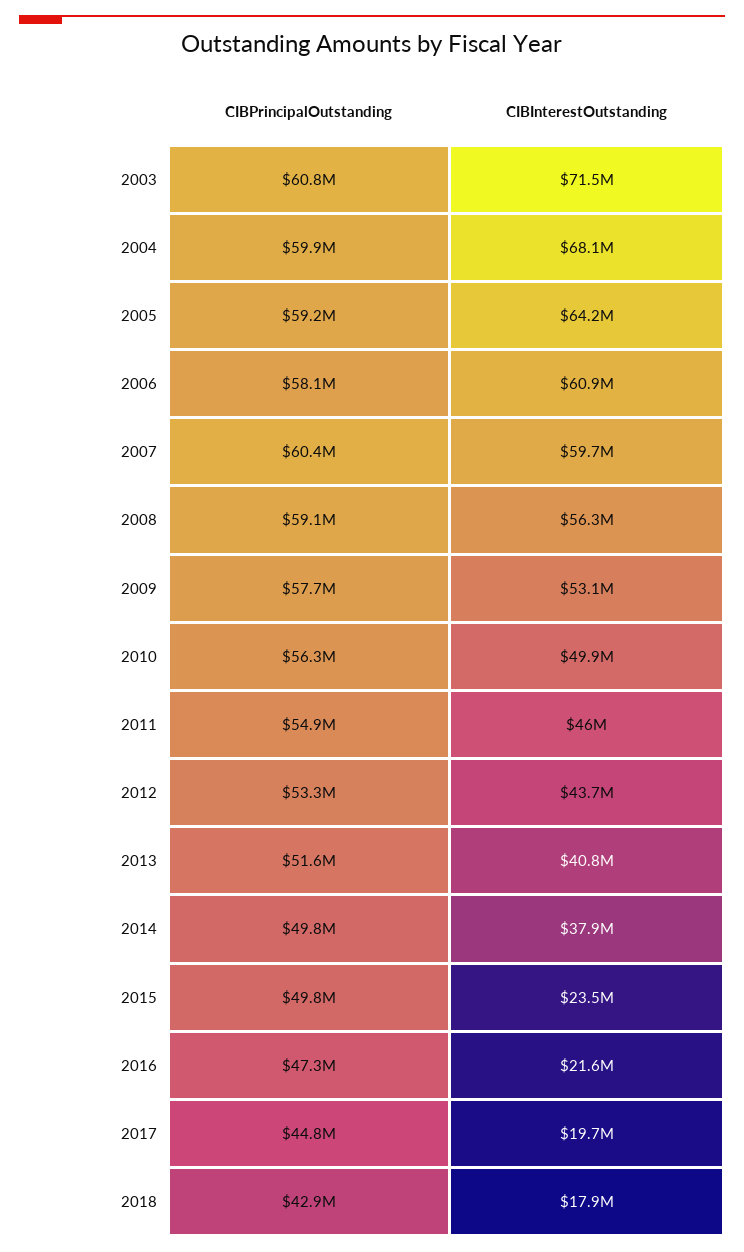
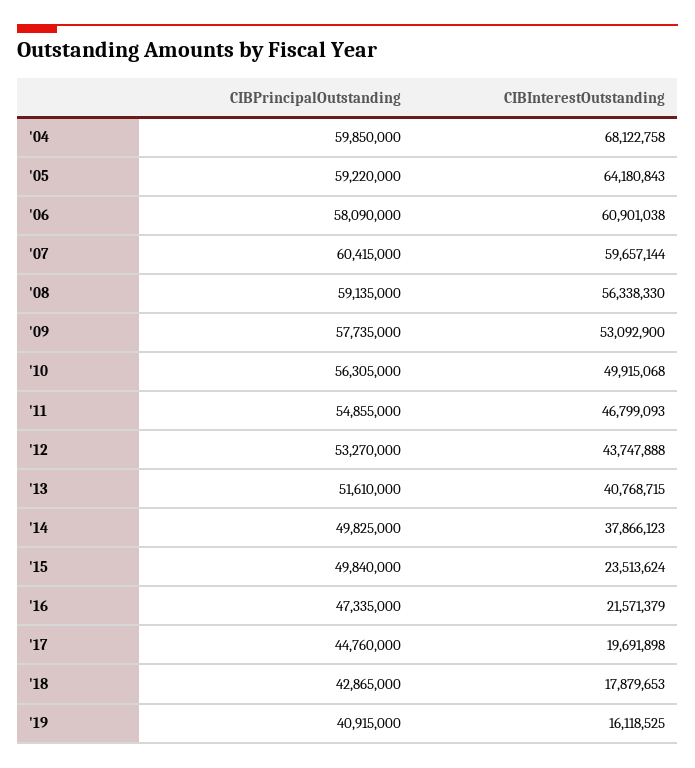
CIBPrincipalOutstanding, 2003: 60800000 -> none
CIBInterestOutstanding, 2003: 71500000 -> none
CIBInterestOutstanding, 2011: 46000000 -> 46799093
CIBPrincipalOutstanding, '19: none -> 40915000
CIBInterestOutstanding, '19: none -> 16118525

